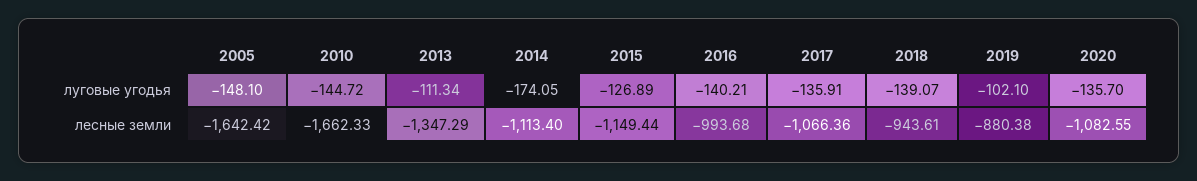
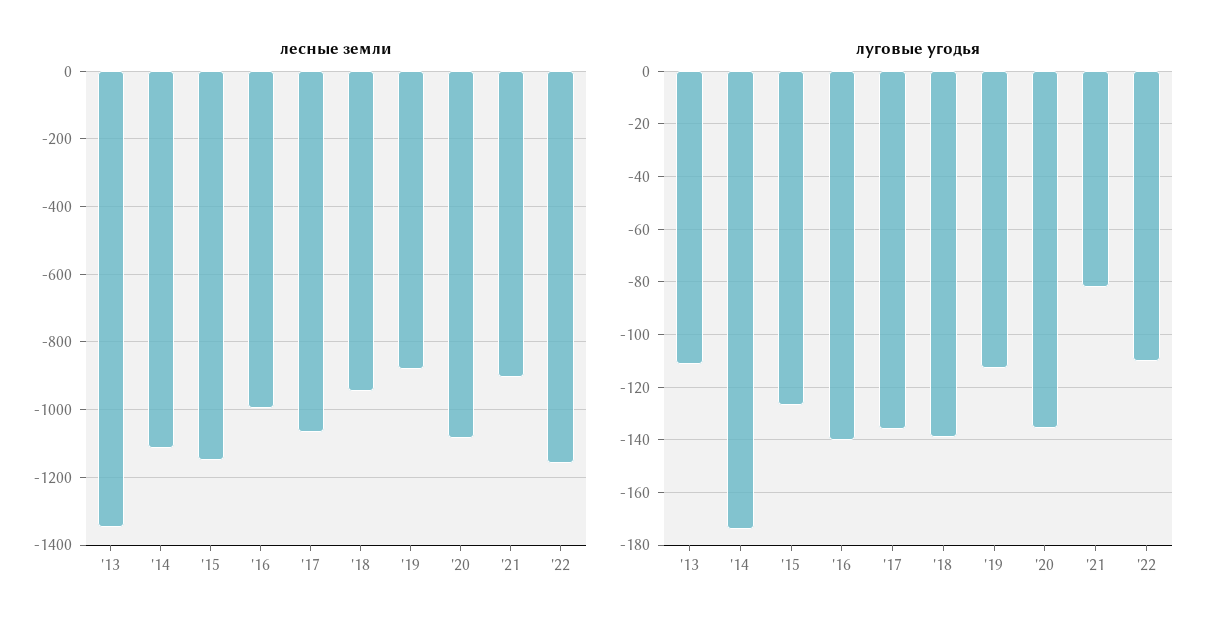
луговые угодья, 2005: -148.1 -> none
луговые угодья, 2010: -144.72 -> none
луговые угодья, 2019: -102.1 -> -112.5
лесные земли, 2005: -1642.42 -> none
лесные земли, 2010: -1662.33 -> none
лесные земли, '21: none -> -900
лесные земли, '22: none -> -1160
луговые угодья, '21: none -> -82.5
луговые угодья, '22: none -> -110

